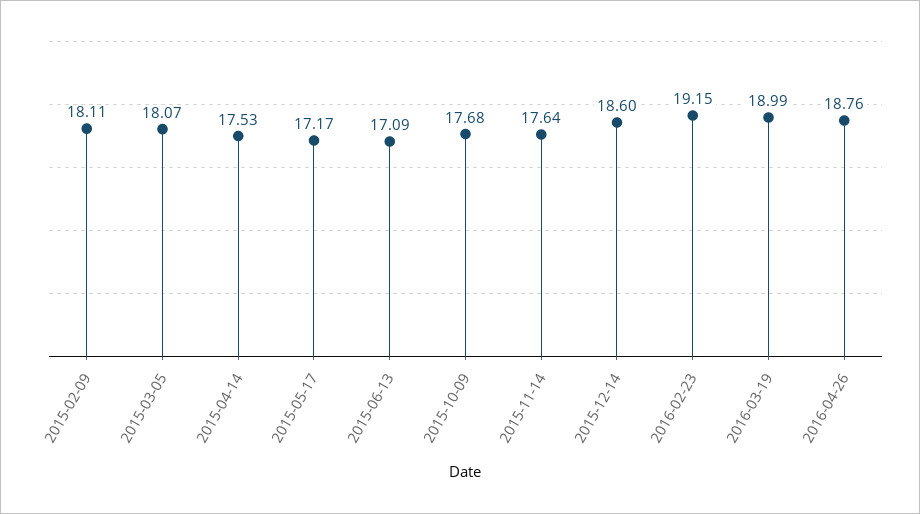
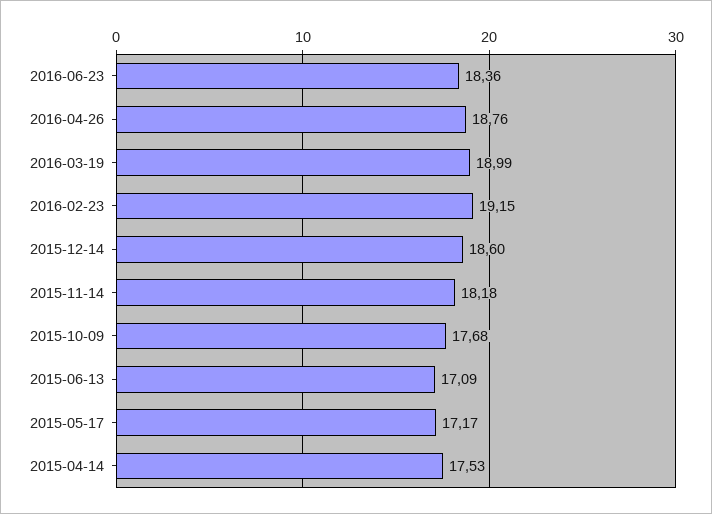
2015-02-09: 18.11 -> none
2015-03-05: 18.07 -> none
2015-11-14: 17.64 -> 18.18
2016-06-23: none -> 18.36

